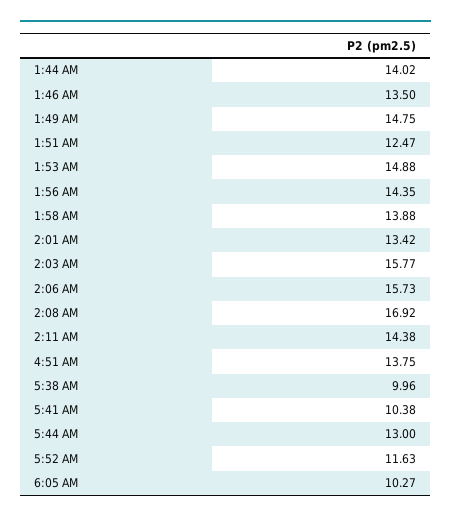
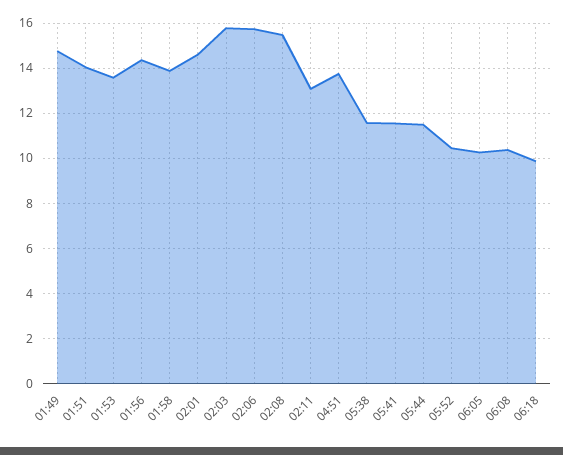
1:44 AM: 14.02 -> none
1:46 AM: 13.5 -> none
1:51 AM: 12.47 -> 14
1:53 AM: 14.88 -> 13.5
2:01 AM: 13.42 -> 14.5
2:08 AM: 16.92 -> 15.5
2:11 AM: 14.38 -> 13
5:38 AM: 9.96 -> 11.5
5:41 AM: 10.38 -> 11.5
5:44 AM: 13 -> 11.5
5:52 AM: 11.63 -> 10.5
06:08: none -> 10.5
06:18: none -> 10

